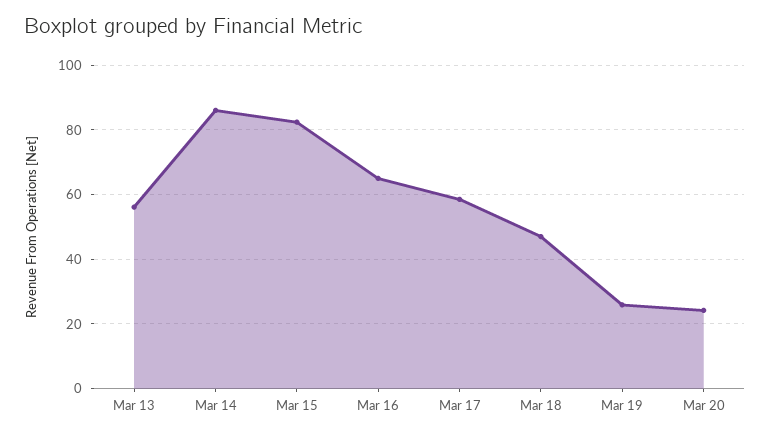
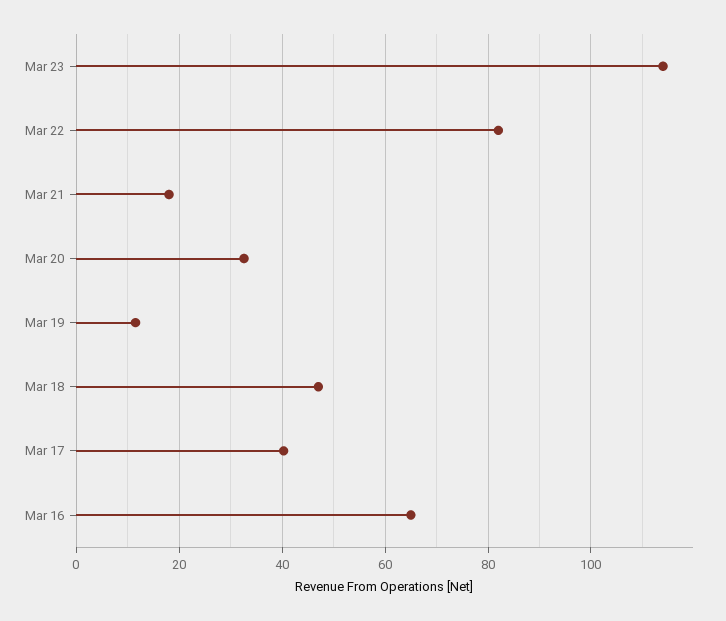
Mar 13: 56 -> none
Mar 14: 86 -> none
Mar 15: 82 -> none
Mar 17: 58 -> 40
Mar 19: 26 -> 12
Mar 20: 24 -> 32
Mar 23: none -> 114
Mar 22: none -> 82
Mar 21: none -> 18

